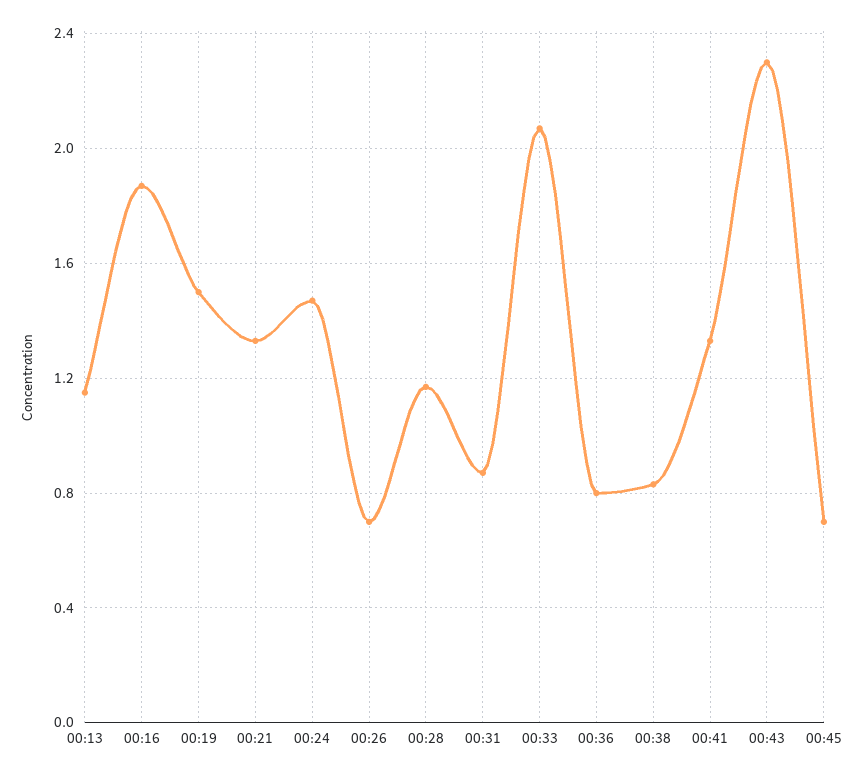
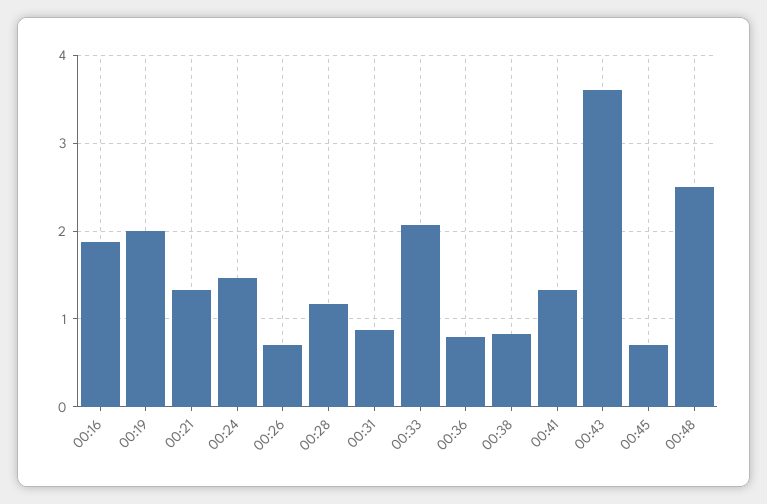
00:13: 1.15 -> none
00:19: 1.5 -> 2
00:43: 2.3 -> 3.6
00:48: none -> 2.5

